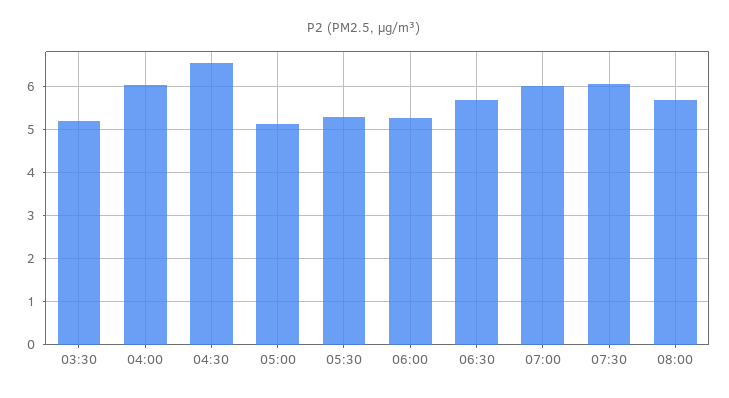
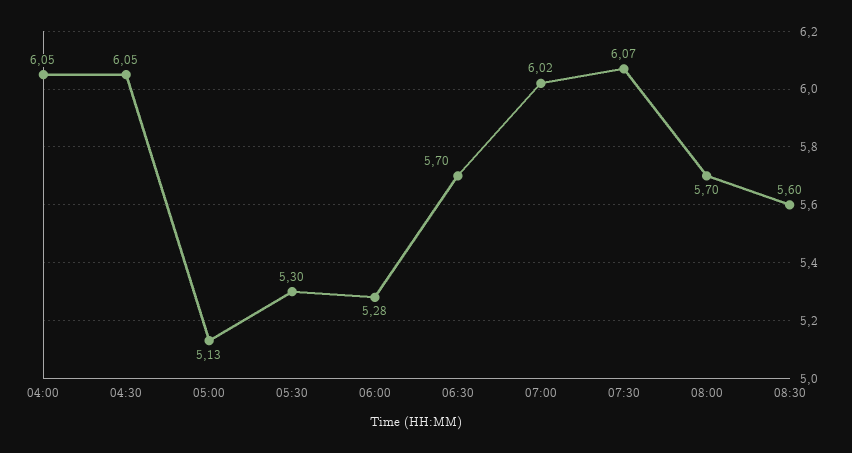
03:30: 5.2 -> none
04:30: 6.6 -> 6.05
08:30: none -> 5.6

